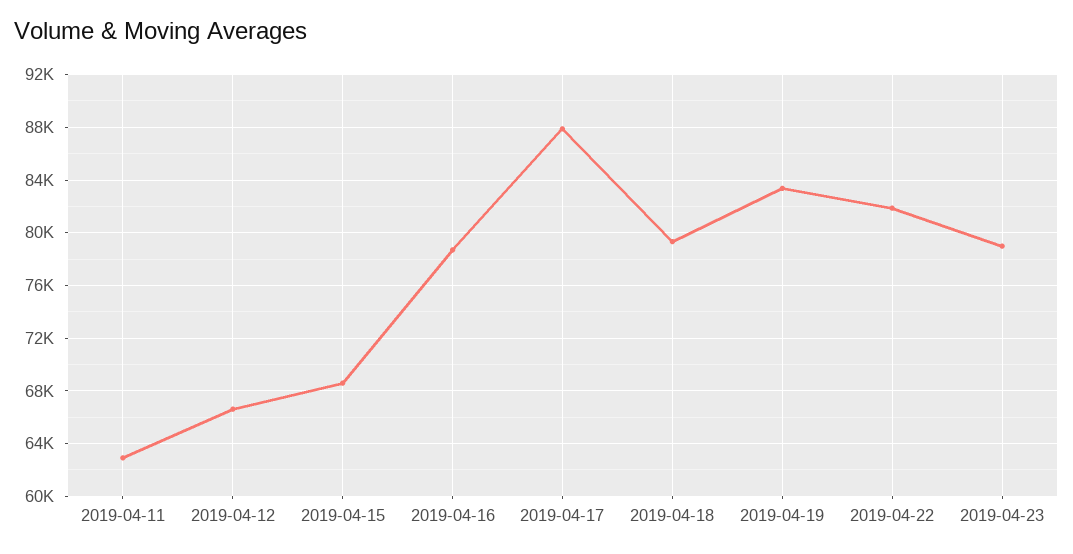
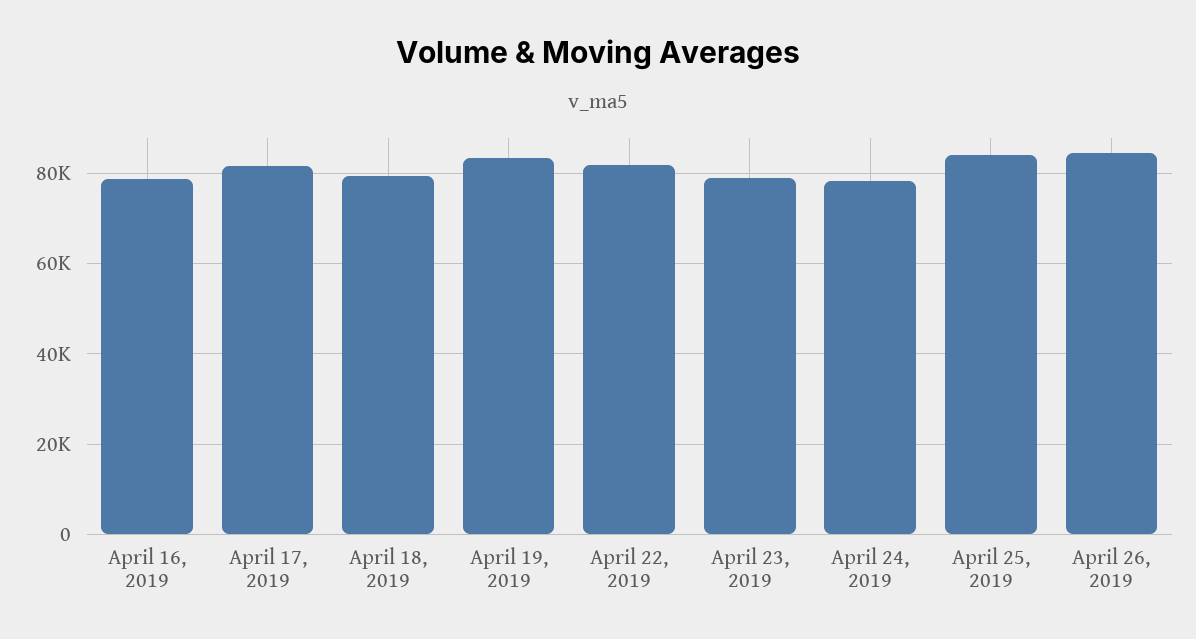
2019-04-11: 63000 -> none
2019-04-12: 66500 -> none
2019-04-15: 68500 -> none
2019-04-17: 88000 -> 82000
April 24, 2019: none -> 78000
April 25, 2019: none -> 84000
April 26, 2019: none -> 84000

